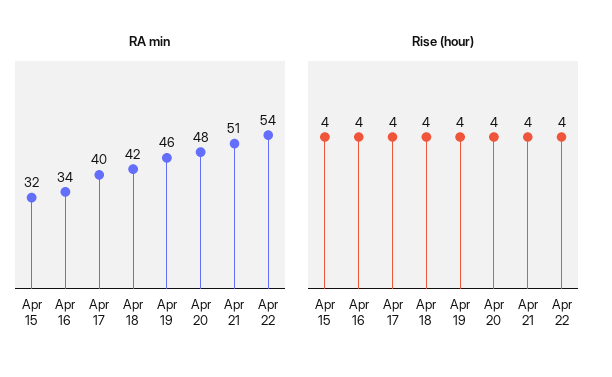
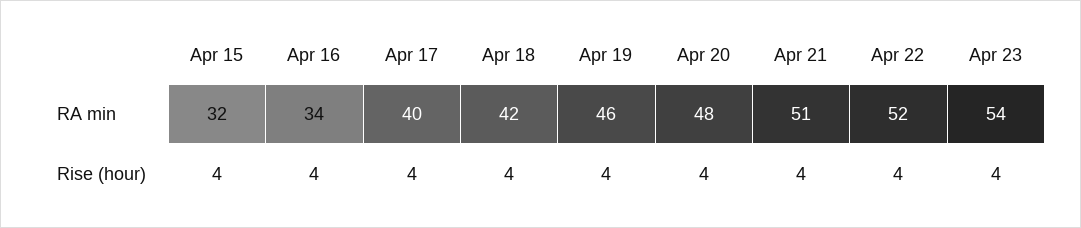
RA min, Apr 22: 54 -> 52
RA min, Apr 23: none -> 54
Rise (hour), Apr 23: none -> 4

